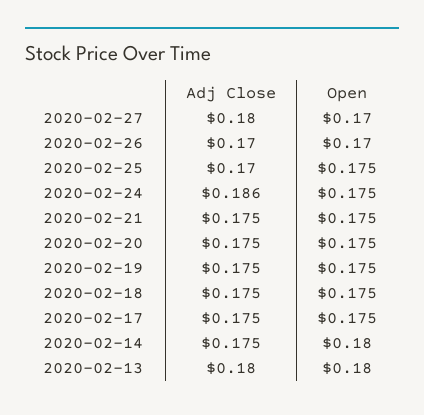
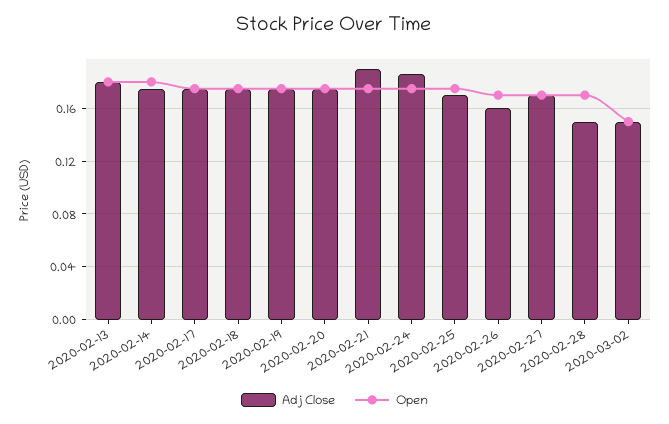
Adj Close, 2020-02-27: 0.18 -> 0.17
Adj Close, 2020-02-26: 0.17 -> 0.16
Adj Close, 2020-02-21: 0.175 -> 0.19
Adj Close, 2020-02-28: none -> 0.15
Open, 2020-02-28: none -> 0.17
Adj Close, 2020-03-02: none -> 0.15
Open, 2020-03-02: none -> 0.15

